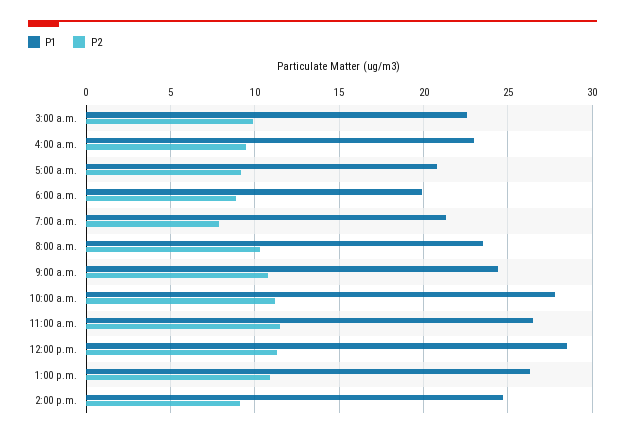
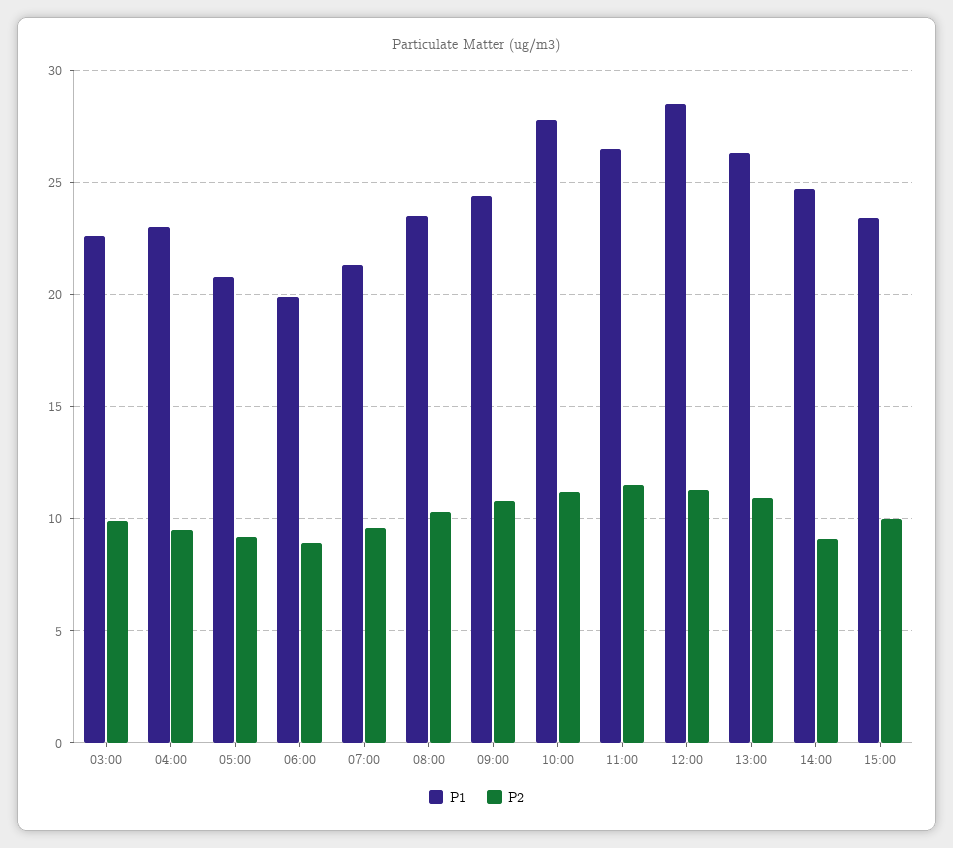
P2, 7:00 a.m.: 8 -> 9.5
P1, 15:00: none -> 23.5
P2, 15:00: none -> 10

